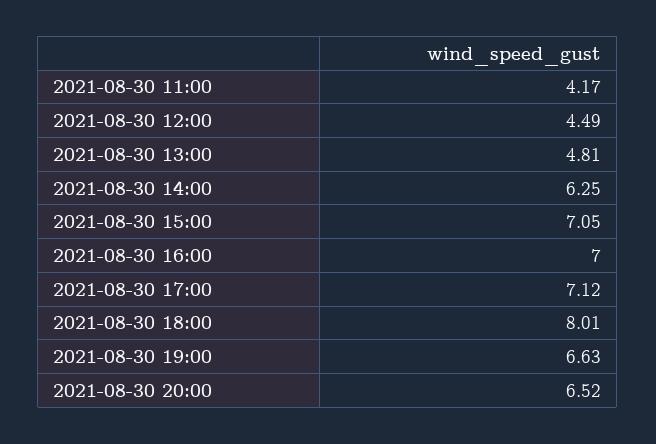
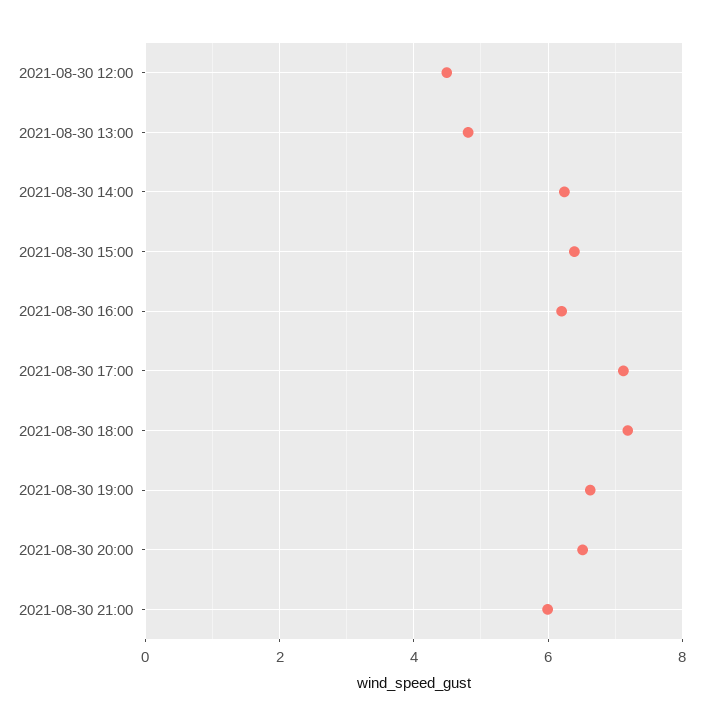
2021-08-30 11:00: 4.17 -> none
2021-08-30 15:00: 7.05 -> 6.4
2021-08-30 16:00: 7 -> 6.2
2021-08-30 18:00: 8.01 -> 7.2
2021-08-30 21:00: none -> 6

